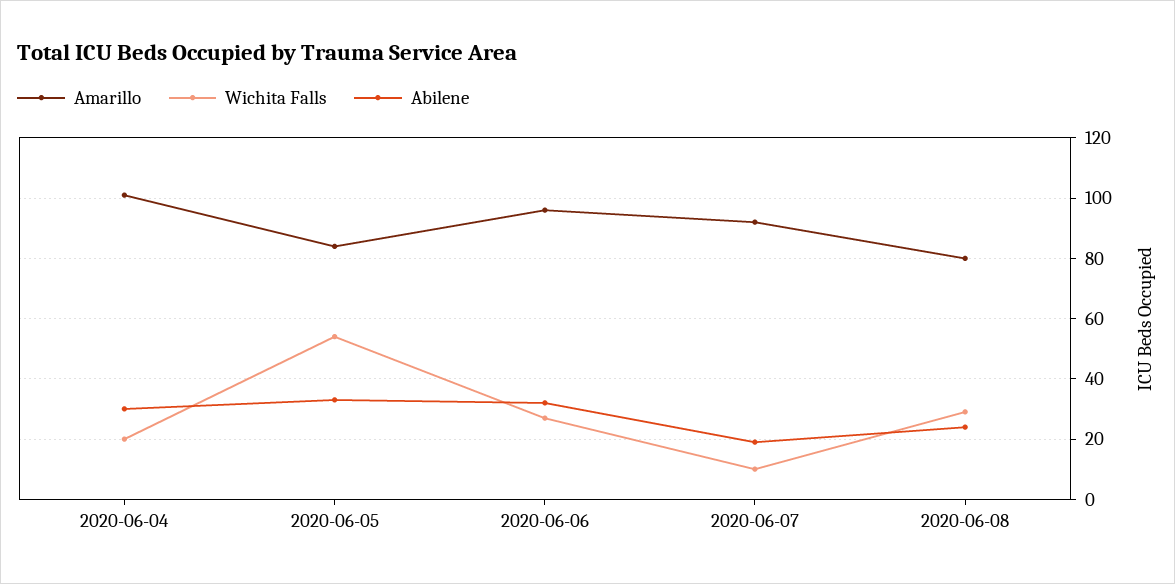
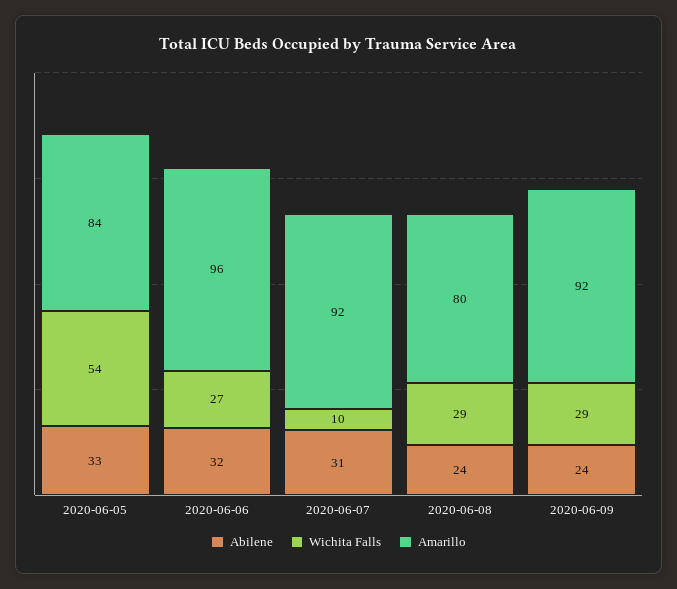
Amarillo, 2020-06-04: 100 -> none
Wichita Falls, 2020-06-04: 20 -> none
Abilene, 2020-06-04: 30 -> none
Abilene, 2020-06-07: 20 -> 31
Abilene, 2020-06-09: none -> 24
Wichita Falls, 2020-06-09: none -> 29
Amarillo, 2020-06-09: none -> 92

